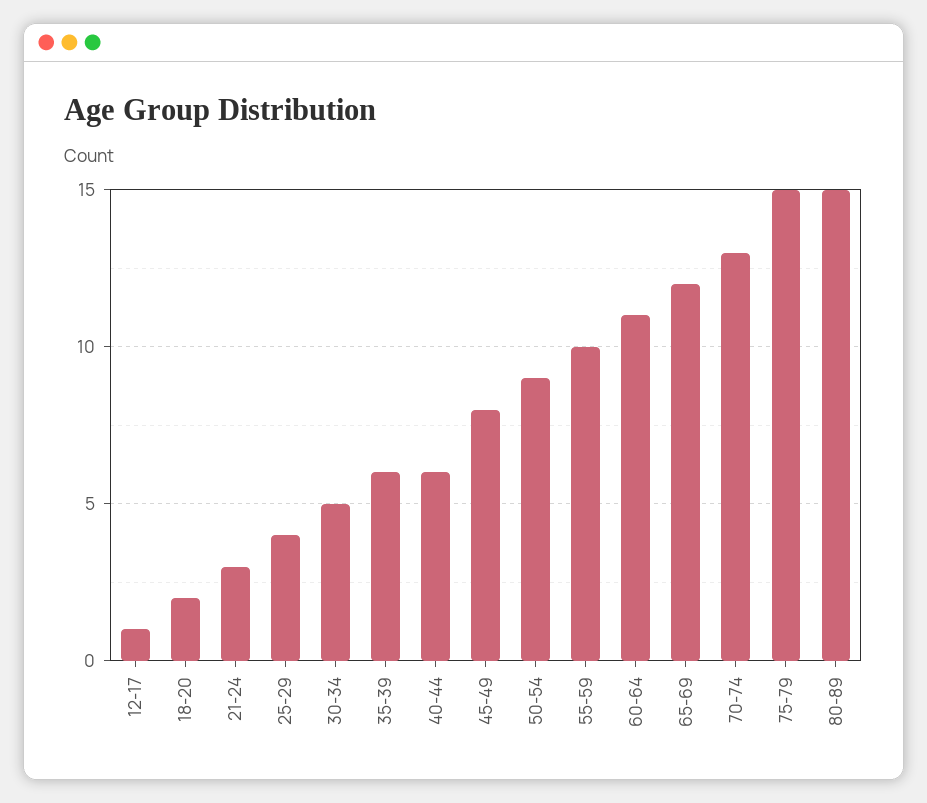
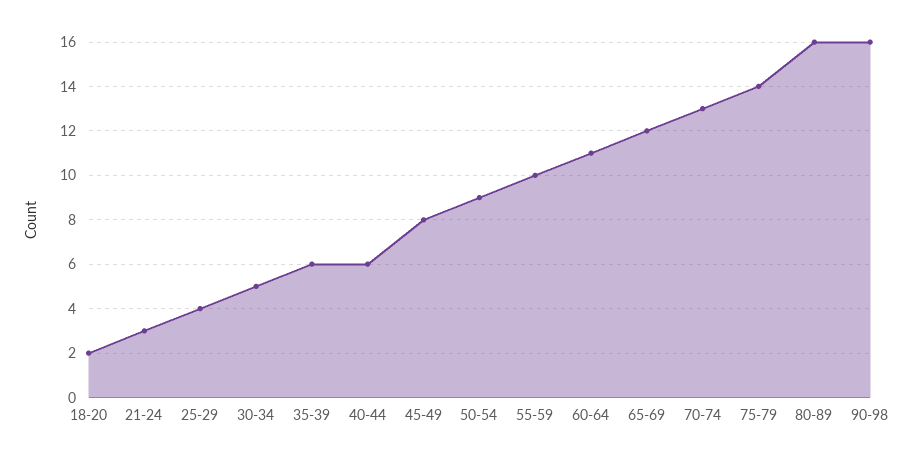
12-17: 1 -> none
75-79: 15 -> 14
80-89: 15 -> 16
90-98: none -> 16

